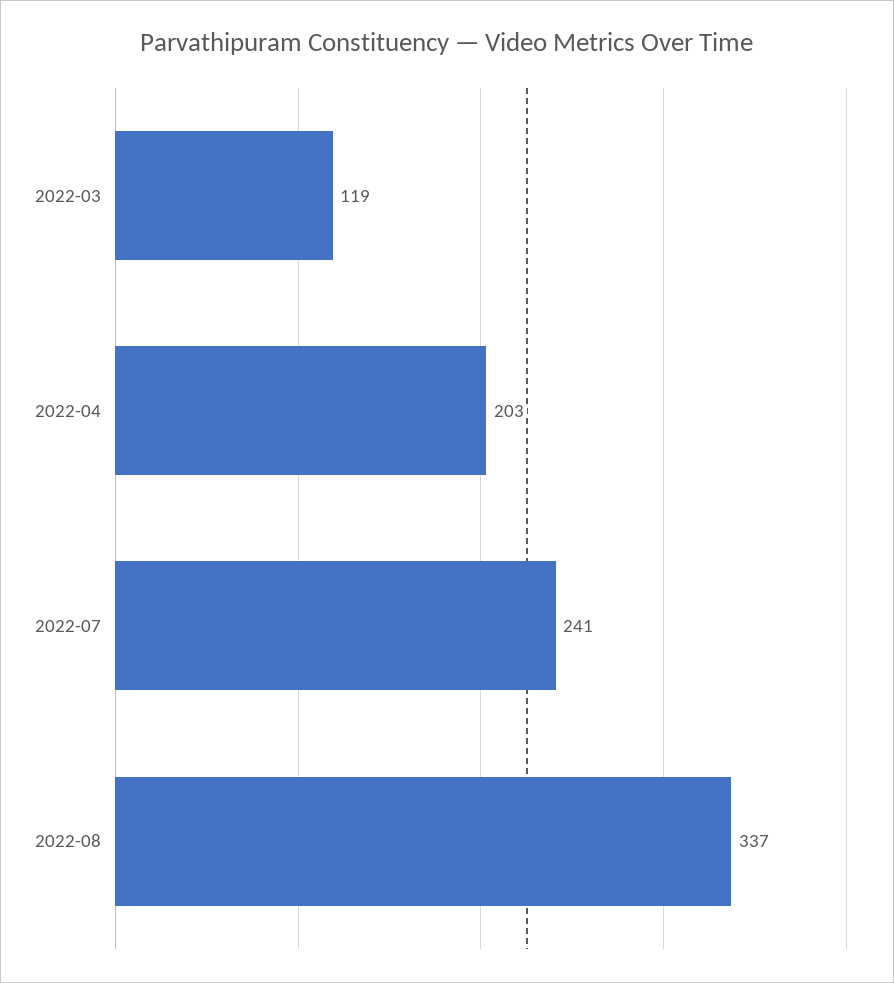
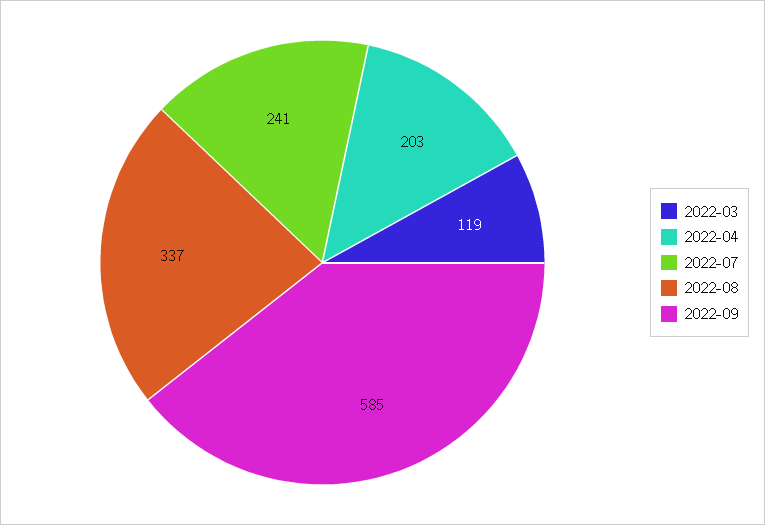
2022-09: none -> 585

